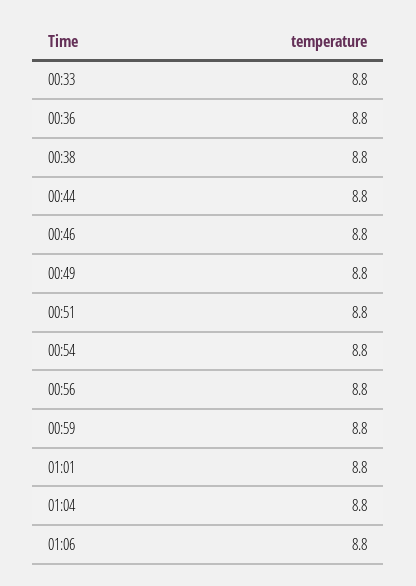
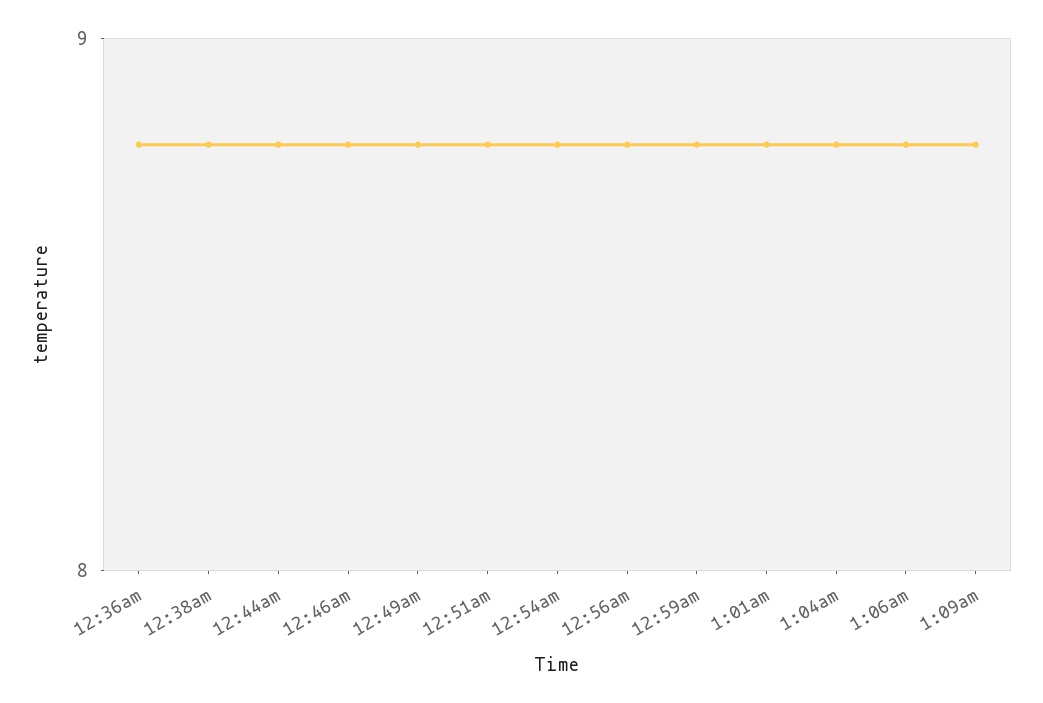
00:33: 8.8 -> none
1:09am: none -> 8.8

